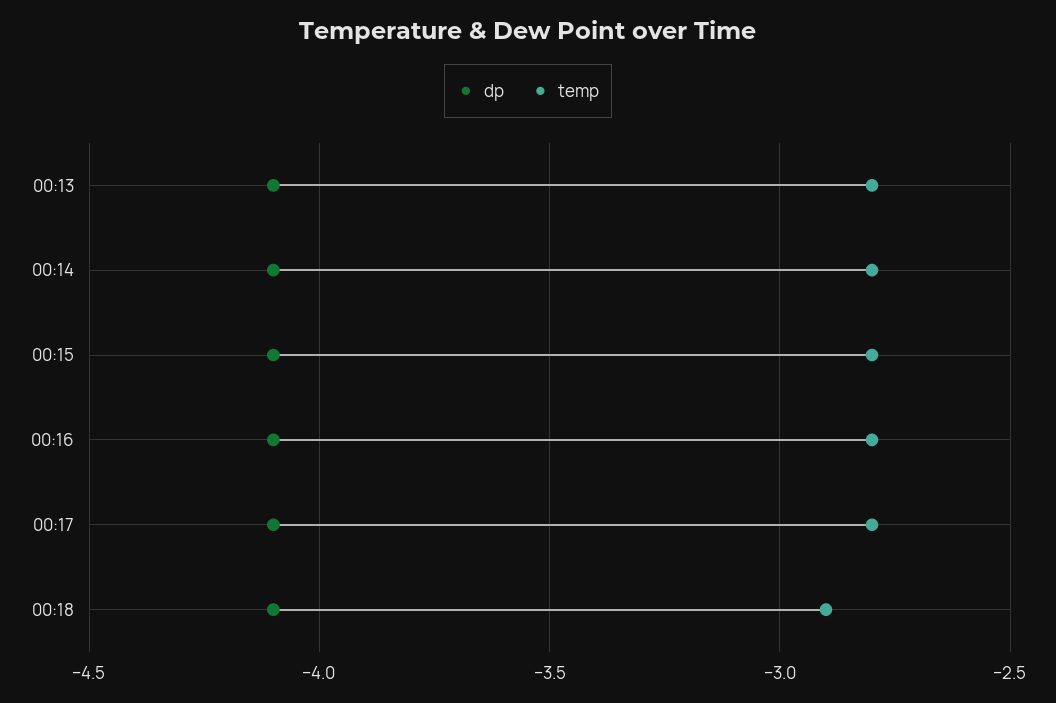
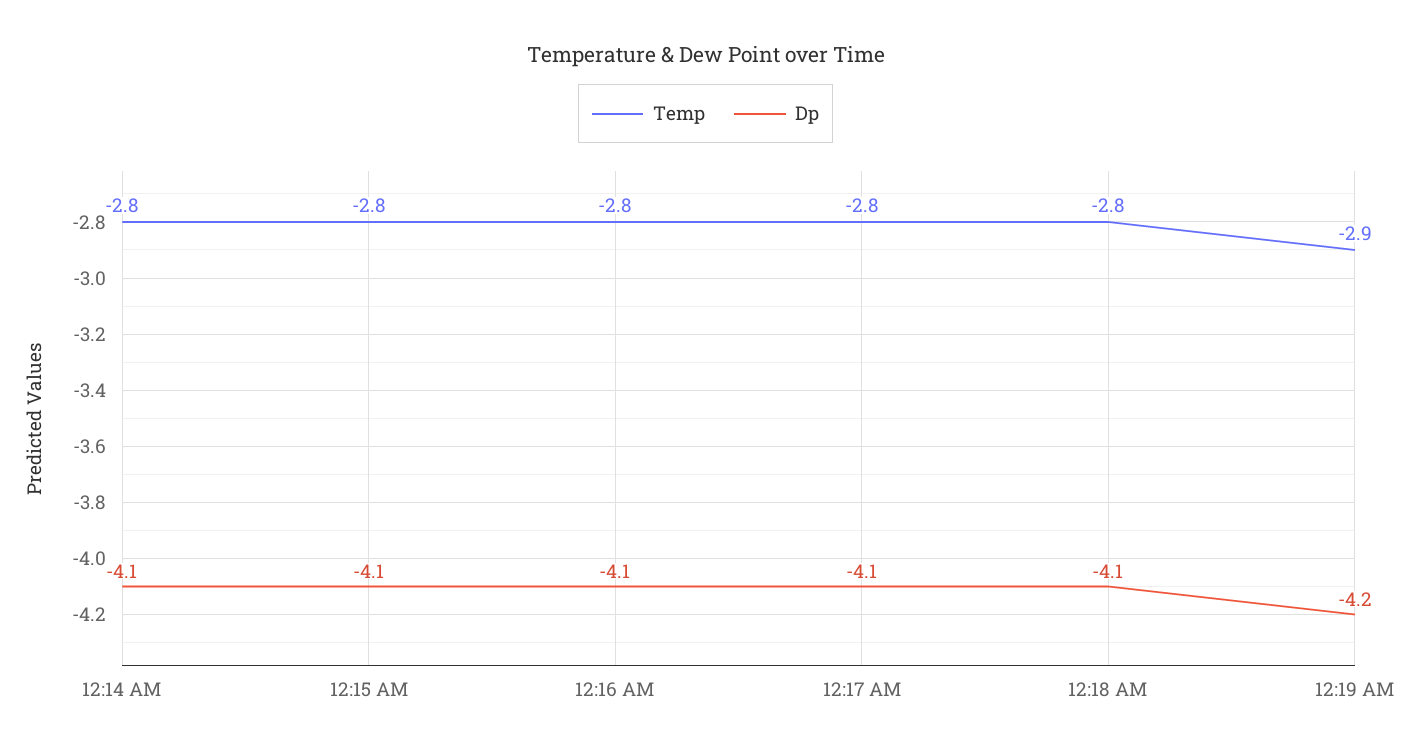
dp, 00:13: -4.1 -> none
temp, 00:13: -2.8 -> none
temp, 00:18: -2.9 -> -2.8
temp, 12:19 AM: none -> -2.9
dp, 12:19 AM: none -> -4.2

